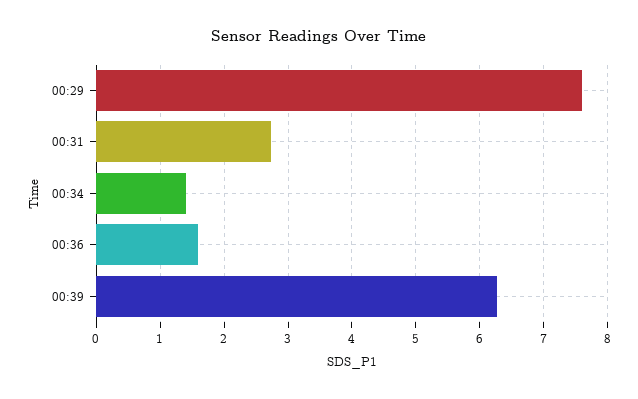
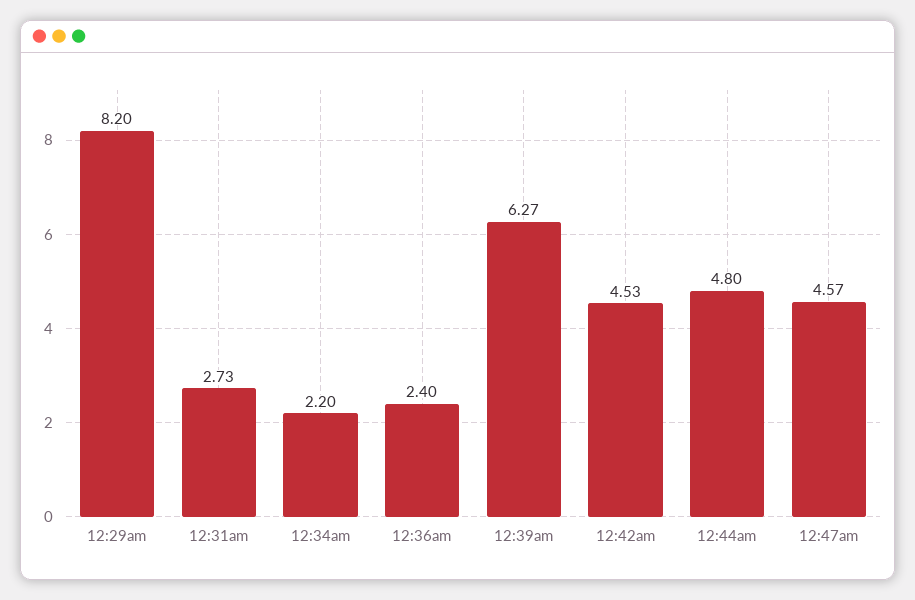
00:29: 7.6 -> 8.2
00:34: 1.4 -> 2.2
00:36: 1.6 -> 2.4
12:42am: none -> 4.53
12:44am: none -> 4.8
12:47am: none -> 4.57

